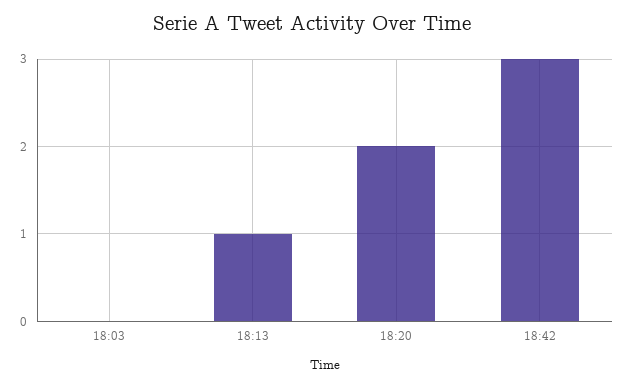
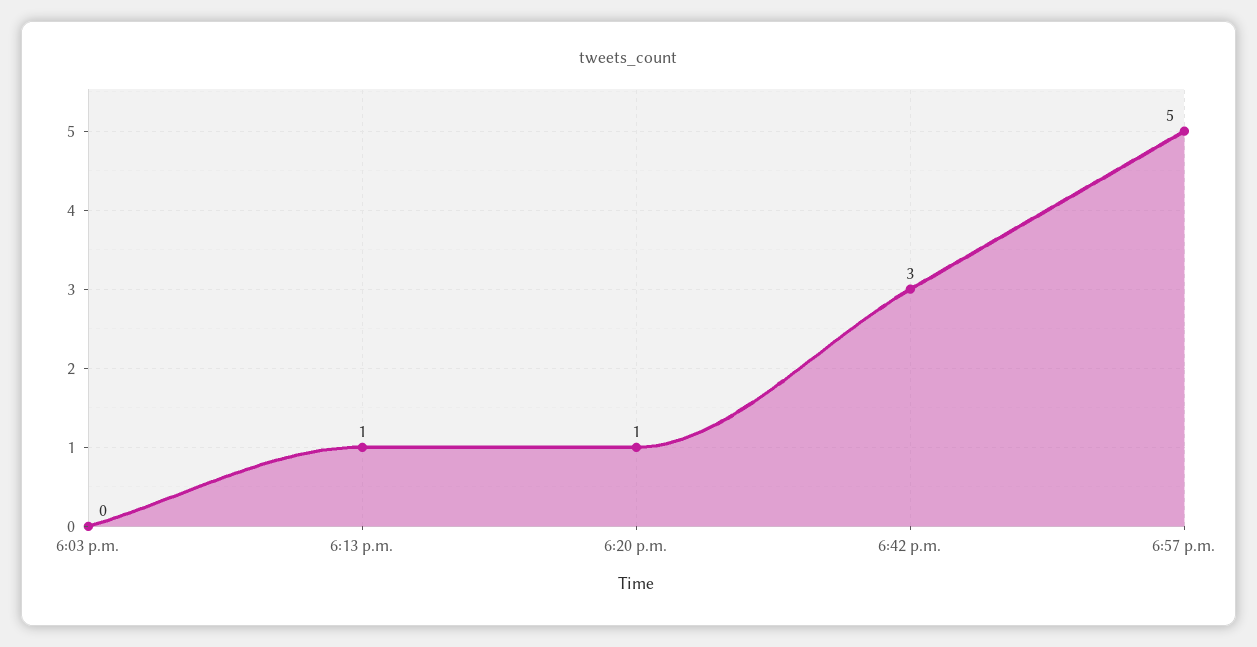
18:20: 2 -> 1
6:57 p.m.: none -> 5

